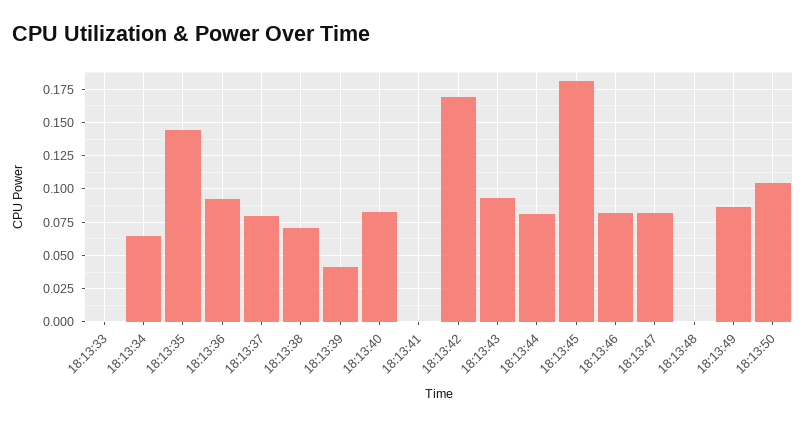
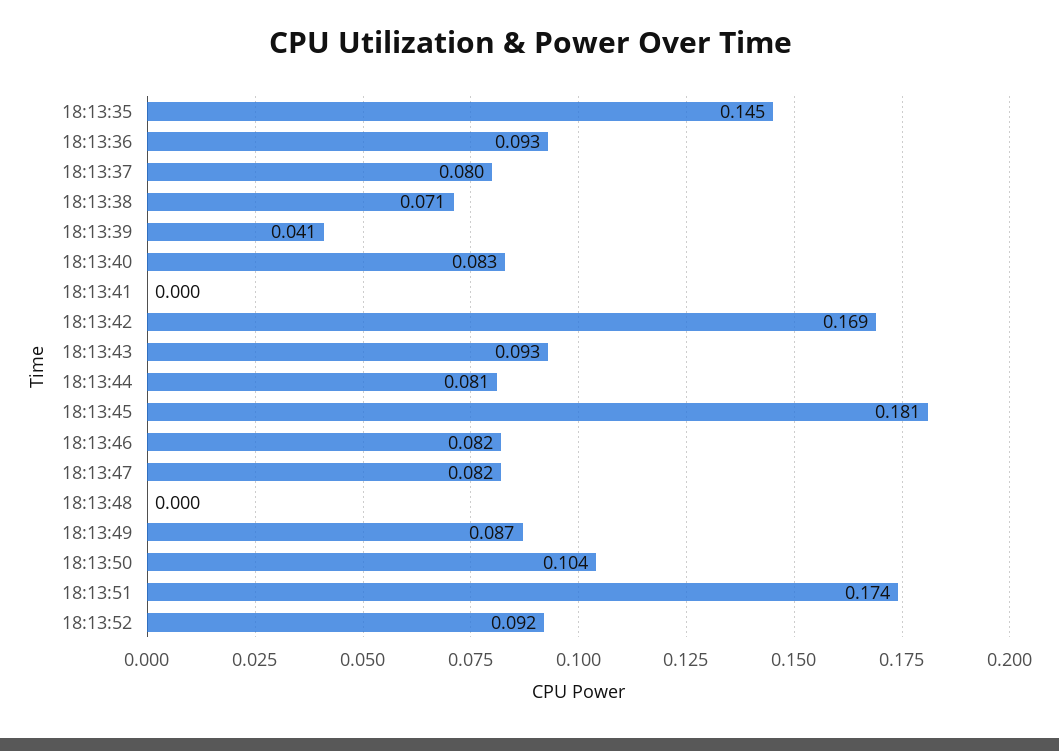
18:13:33: 0 -> none
18:13:34: 0.065 -> none
18:13:51: none -> 0.174
18:13:52: none -> 0.092

